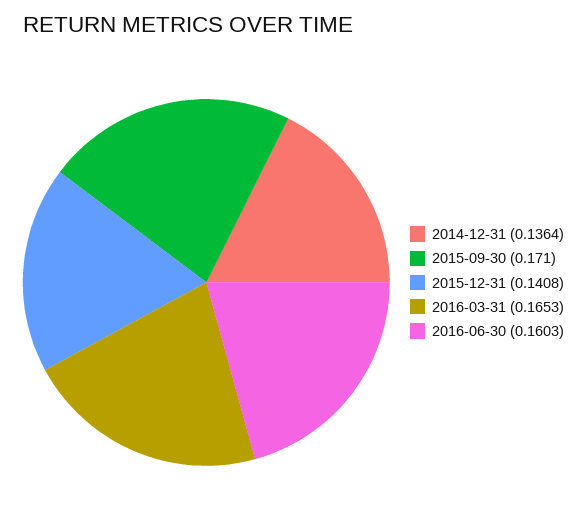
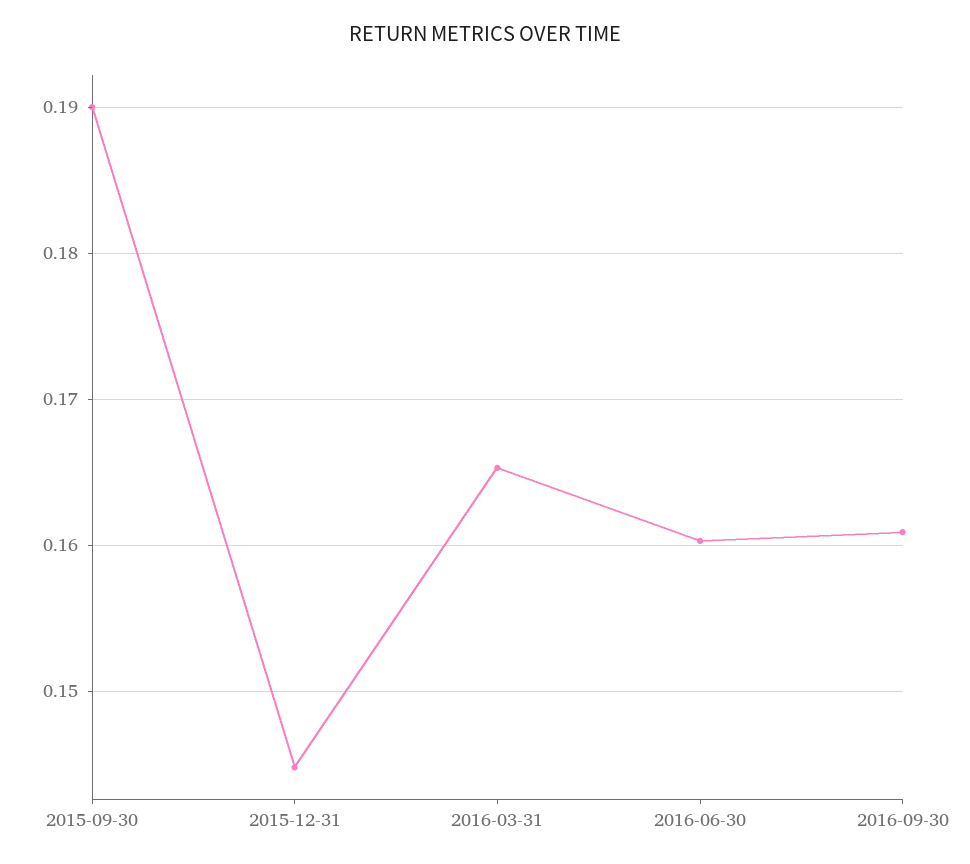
2014-12-31: 0.1364 -> none
2015-09-30: 0.171 -> 0.19
2015-12-31: 0.1408 -> 0.145
2016-09-30: none -> 0.161

